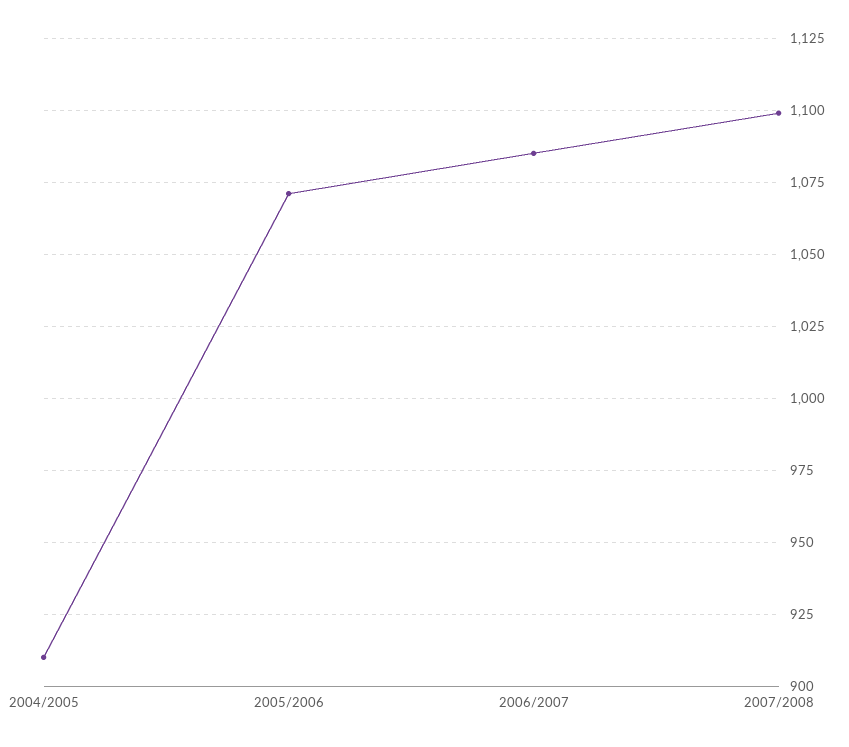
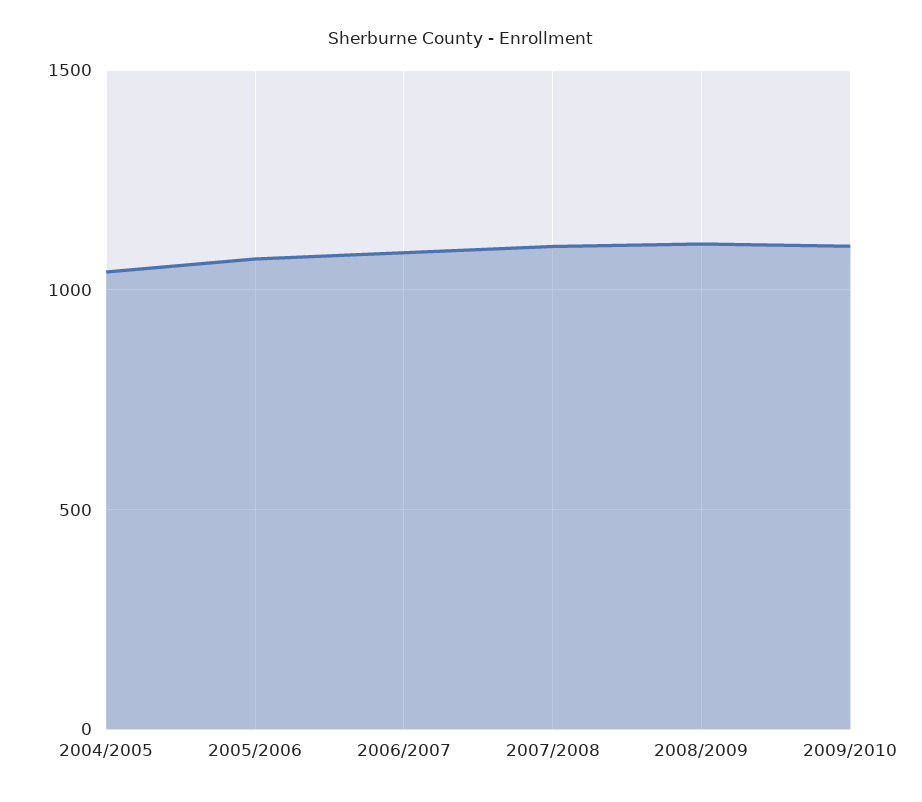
2004/2005: 910 -> 1050
2008/2009: none -> 1100
2009/2010: none -> 1100

